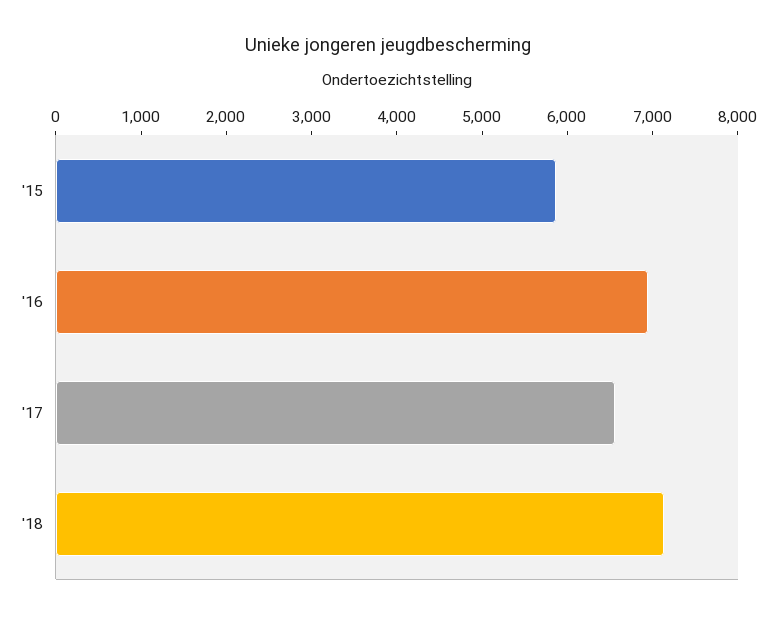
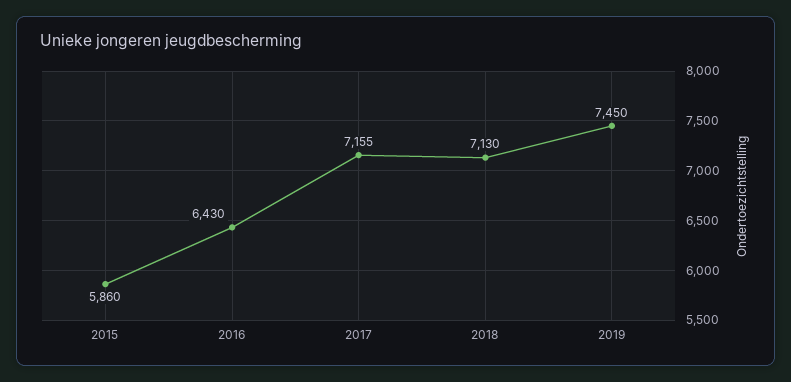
'16: 7000 -> 6430
'17: 6600 -> 7155
2019: none -> 7450

